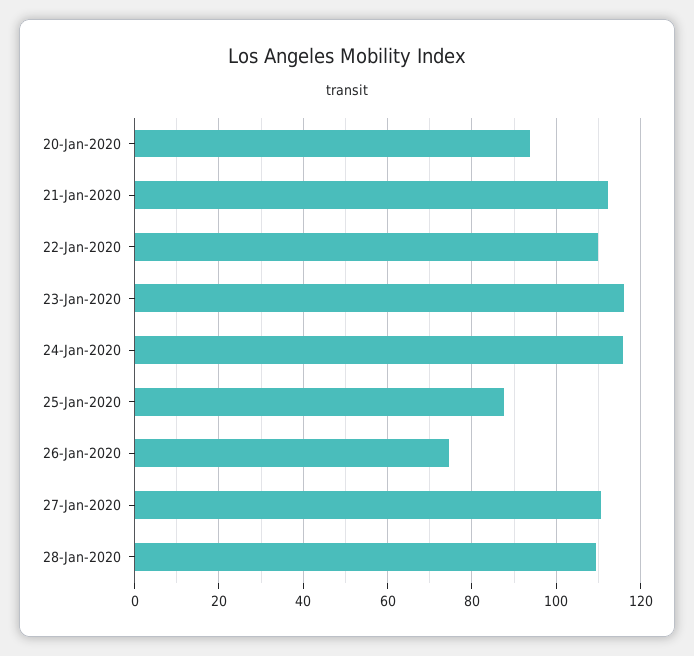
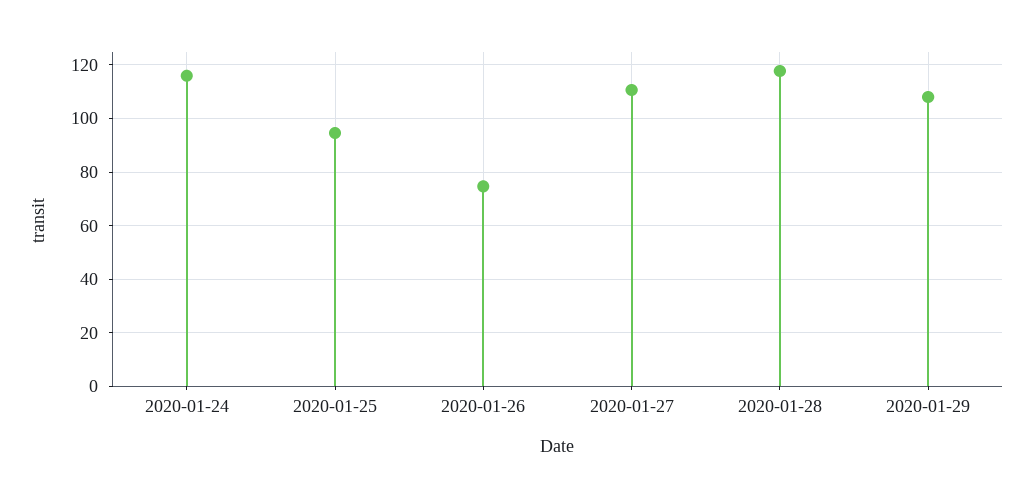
20-Jan-2020: 94 -> none
21-Jan-2020: 112 -> none
22-Jan-2020: 110 -> none
23-Jan-2020: 116 -> none
25-Jan-2020: 88 -> 95
28-Jan-2020: 110 -> 117.5
2020-01-29: none -> 107.5

